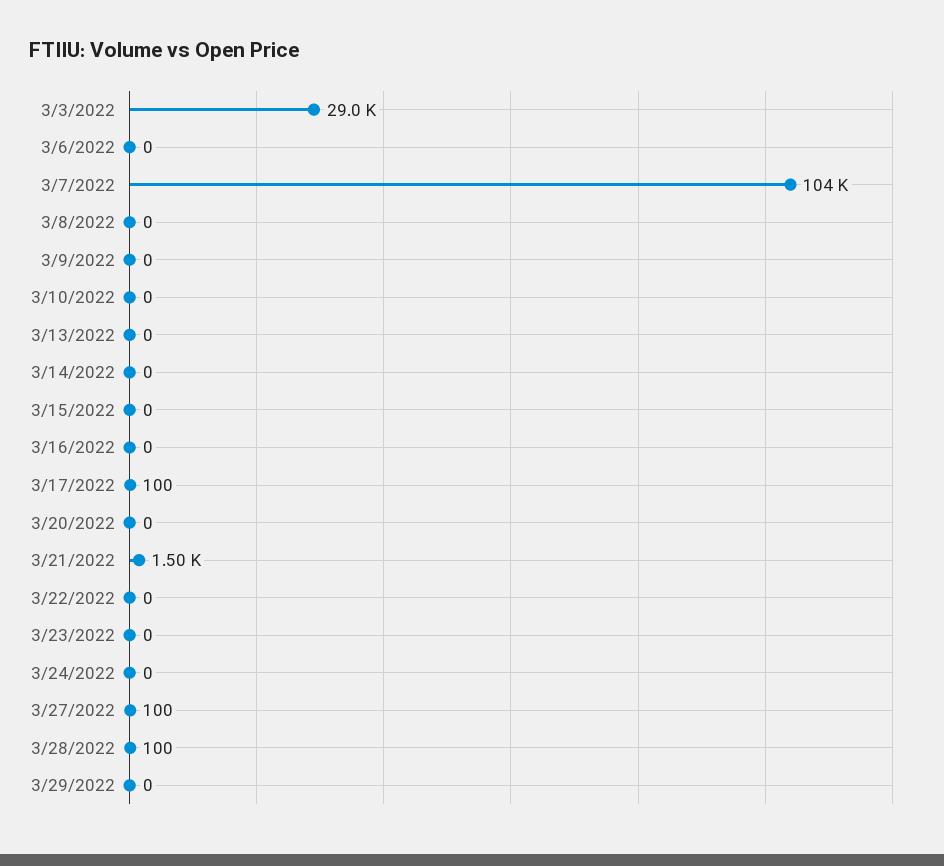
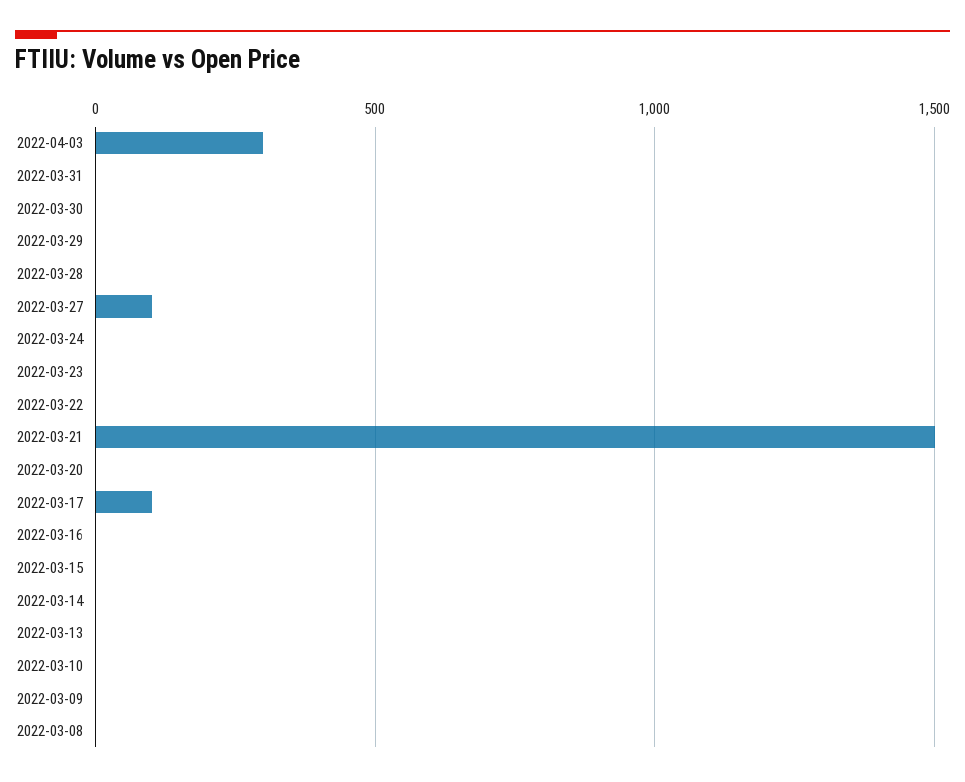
3/3/2022: 29000 -> none
3/6/2022: 0 -> none
3/7/2022: 104000 -> none
3/28/2022: 100 -> 0
2022-04-03: none -> 300
2022-03-31: none -> 0
2022-03-30: none -> 0

